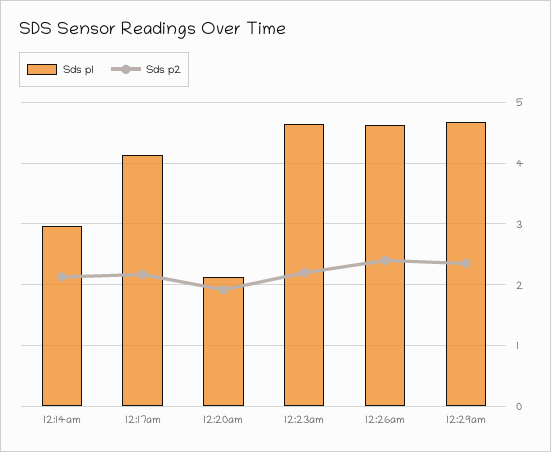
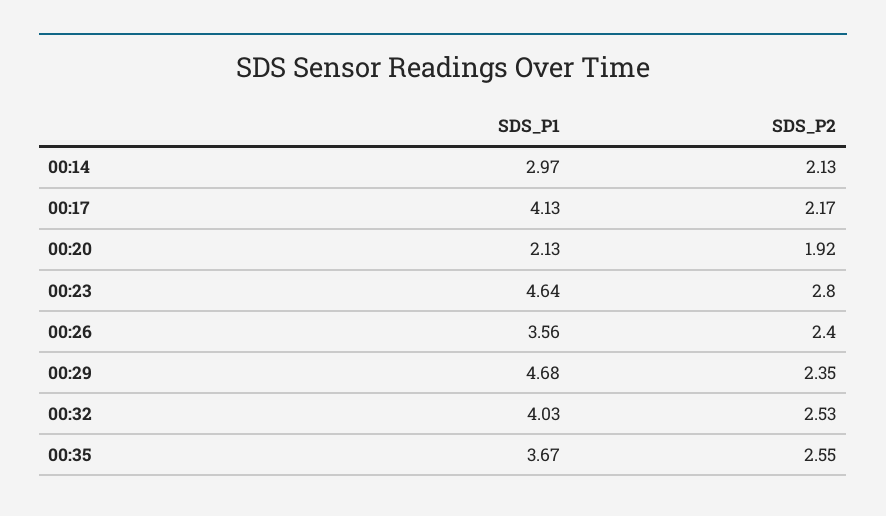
Sds p2, 12:23am: 2.2 -> 2.8
Sds p1, 12:26am: 4.6 -> 3.56
Sds p1, 00:32: none -> 4.03
Sds p2, 00:32: none -> 2.53
Sds p1, 00:35: none -> 3.67
Sds p2, 00:35: none -> 2.55

